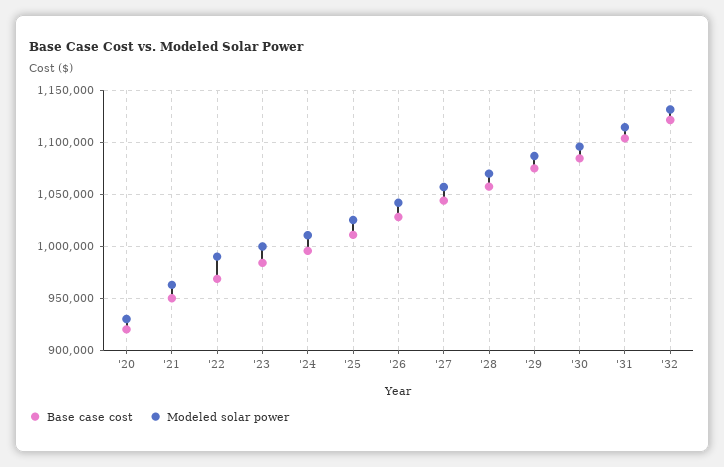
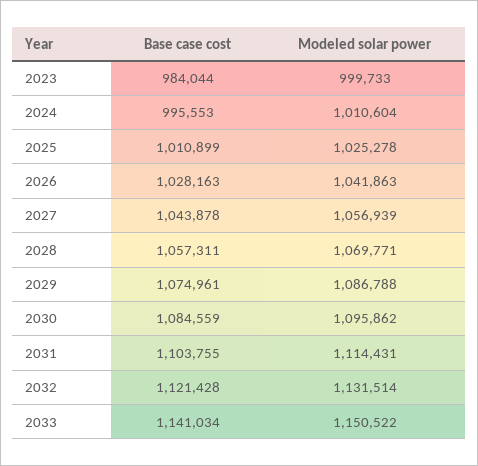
Base case cost, '20: 920000 -> none
Modeled solar power, '20: 930000 -> none
Base case cost, '21: 950000 -> none
Modeled solar power, '21: 960000 -> none
Base case cost, '22: 970000 -> none
Modeled solar power, '22: 990000 -> none
Base case cost, 2033: none -> 1141034
Modeled solar power, 2033: none -> 1150522

